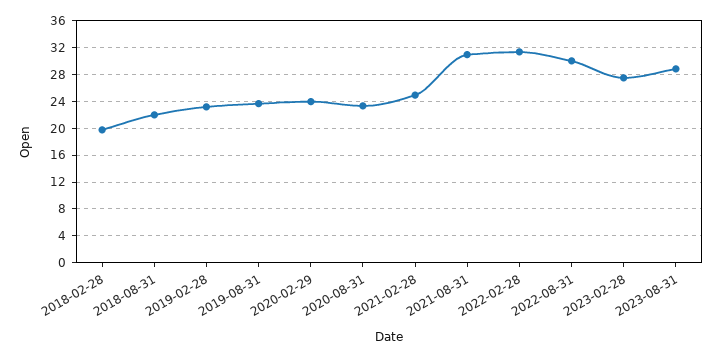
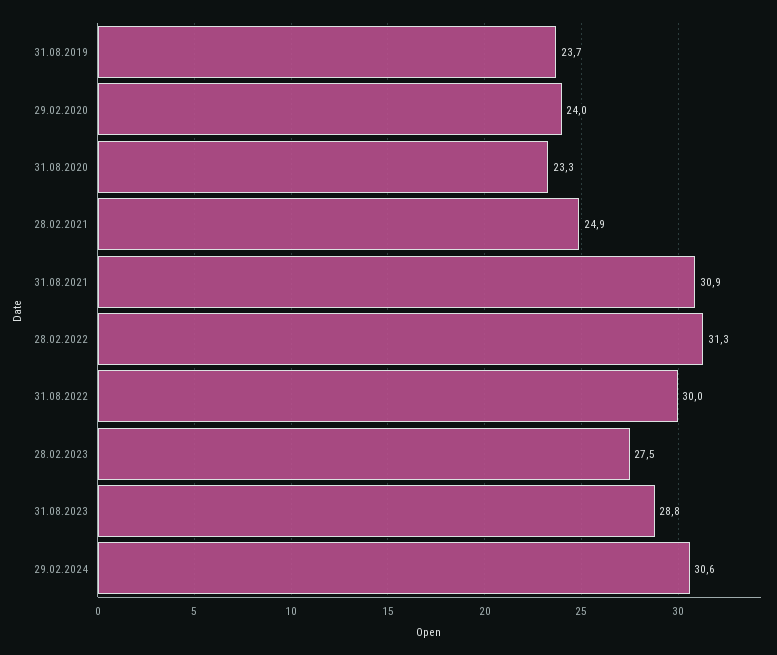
2018-02-28: 20 -> none
2018-08-31: 22 -> none
2019-02-28: 23 -> none
29.02.2024: none -> 30.6

